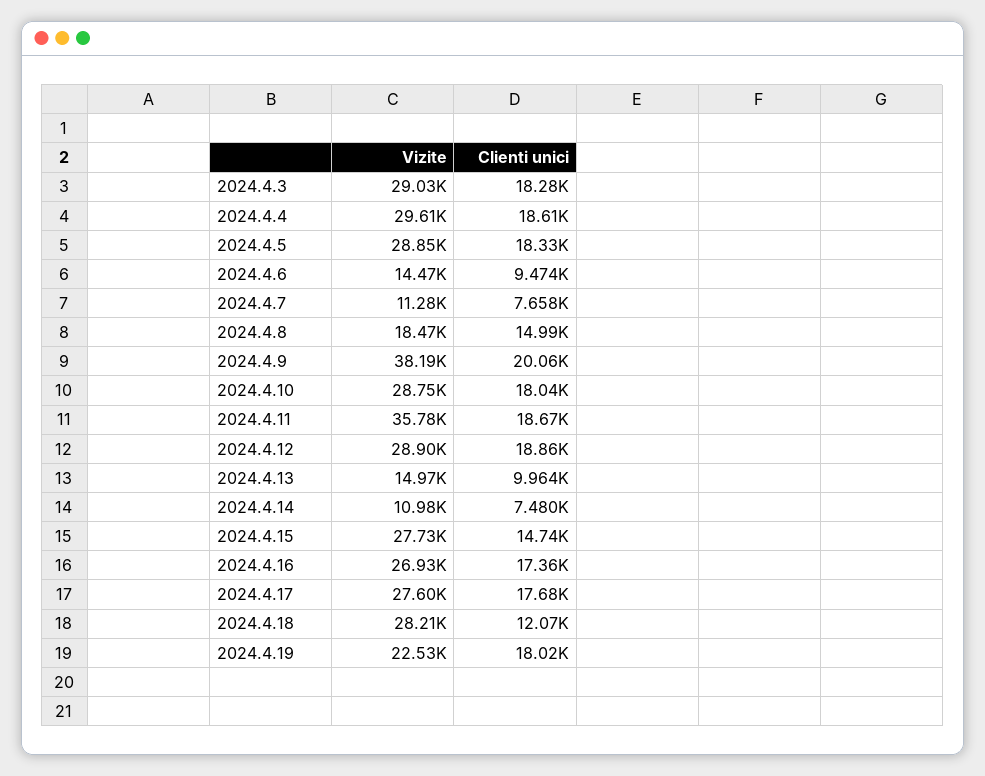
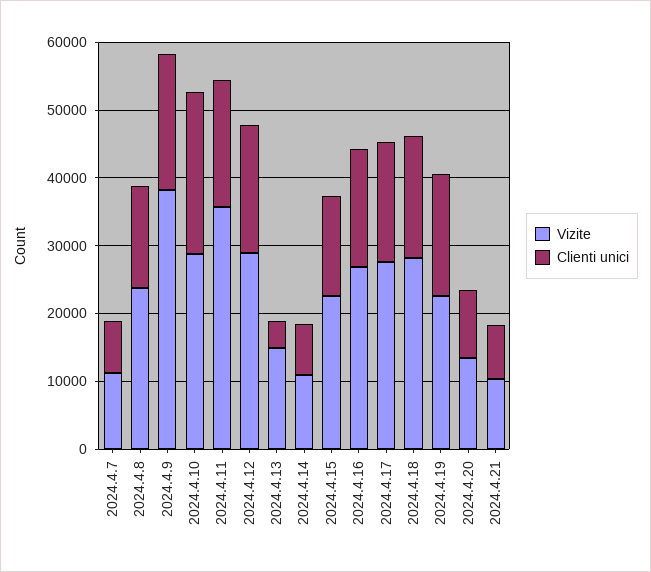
Vizite, 2024.4.3: 29030 -> none
Clienti unici, 2024.4.3: 18280 -> none
Vizite, 2024.4.4: 29610 -> none
Clienti unici, 2024.4.4: 18610 -> none
Vizite, 2024.4.5: 28850 -> none
Clienti unici, 2024.4.5: 18330 -> none
Vizite, 2024.4.6: 14470 -> none
Clienti unici, 2024.4.6: 9474 -> none
Vizite, 2024.4.8: 18470 -> 24000
Clienti unici, 2024.4.10: 18040 -> 24000
Clienti unici, 2024.4.13: 9964 -> 4000
Vizite, 2024.4.15: 27730 -> 22000
Clienti unici, 2024.4.18: 12070 -> 18000
Vizite, 2024.4.20: none -> 14000
Clienti unici, 2024.4.20: none -> 10000
Vizite, 2024.4.21: none -> 10000
Clienti unici, 2024.4.21: none -> 8000

